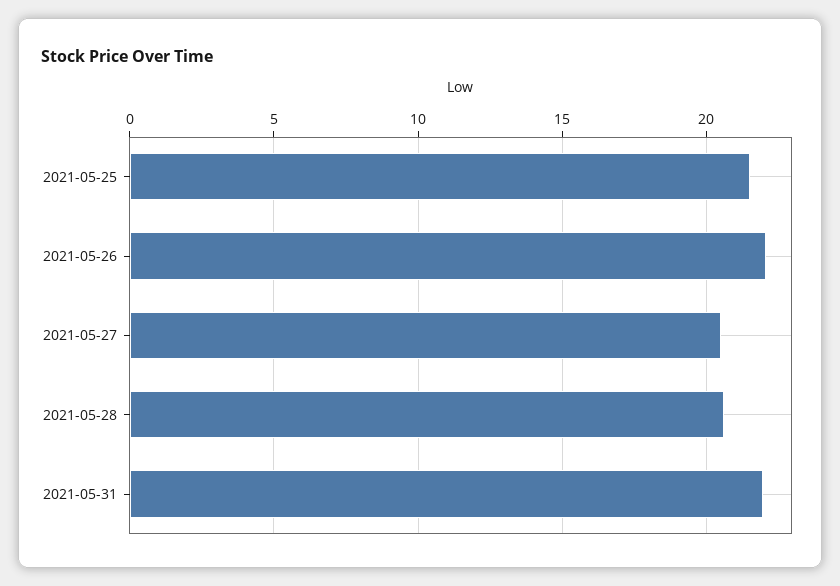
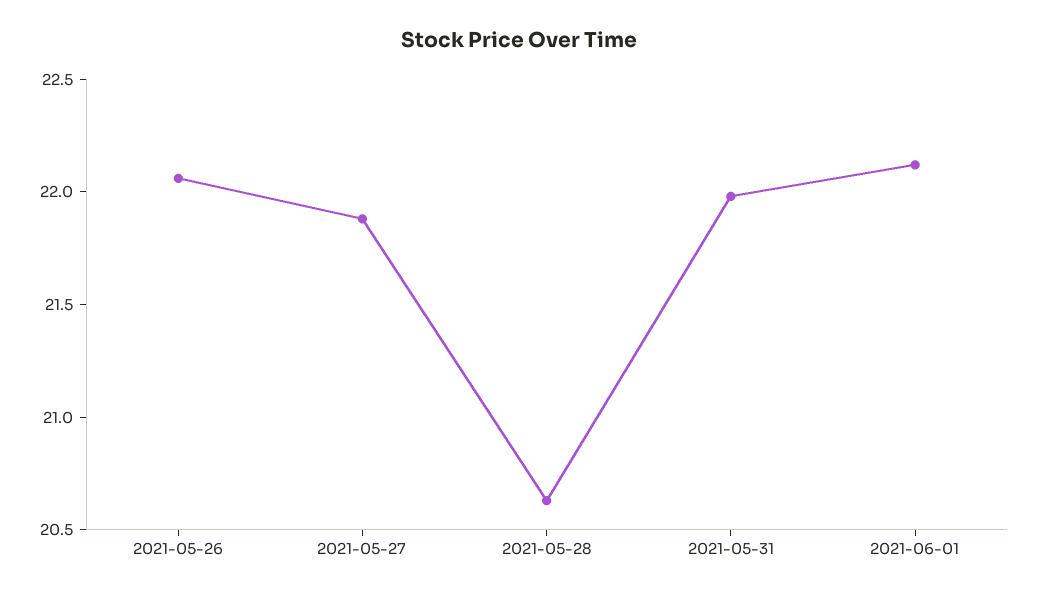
2021-05-25: 21.5 -> none
2021-05-27: 20.5 -> 21.9
2021-06-01: none -> 22.1

